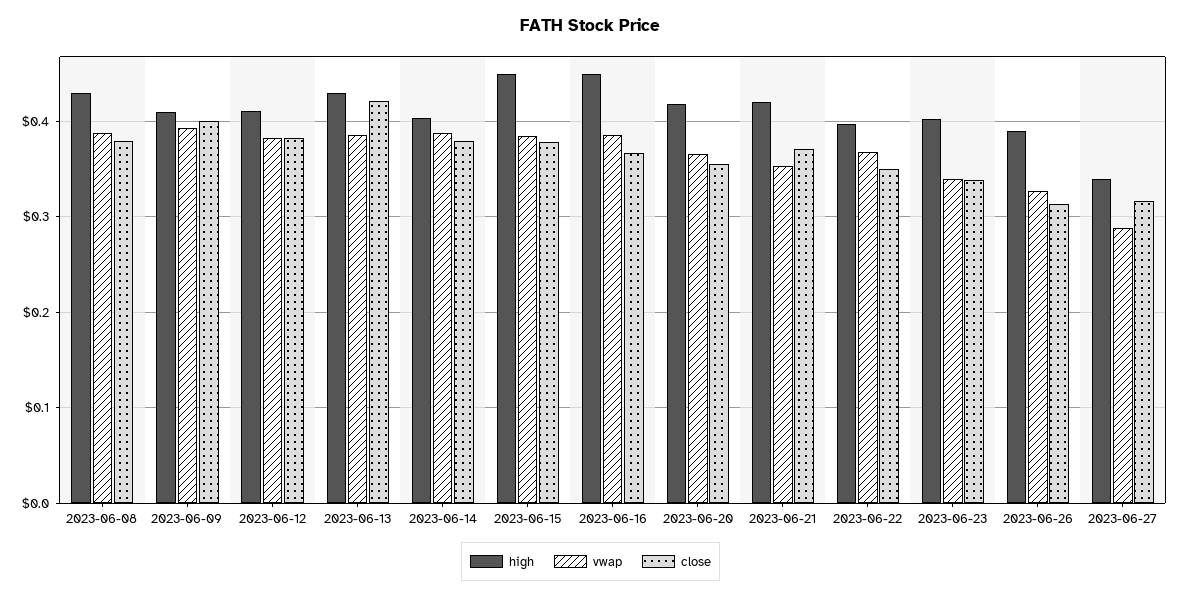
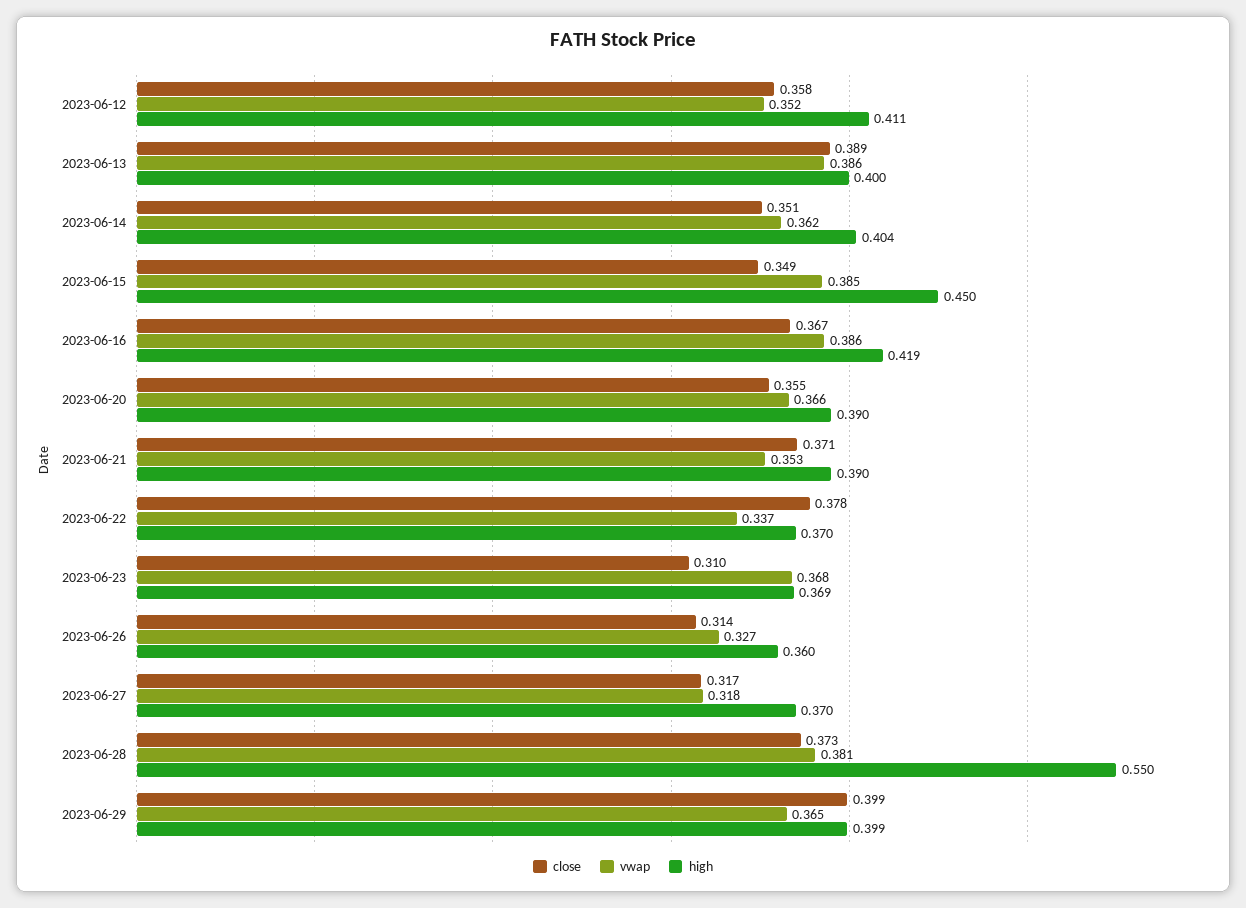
high, 2023-06-08: 0.43 -> none
vwap, 2023-06-08: 0.39 -> none
close, 2023-06-08: 0.38 -> none
high, 2023-06-09: 0.41 -> none
vwap, 2023-06-09: 0.39 -> none
close, 2023-06-09: 0.4 -> none
vwap, 2023-06-12: 0.38 -> 0.352
close, 2023-06-12: 0.38 -> 0.358
high, 2023-06-13: 0.43 -> 0.4
close, 2023-06-13: 0.42 -> 0.389
vwap, 2023-06-14: 0.39 -> 0.362
close, 2023-06-14: 0.38 -> 0.351
close, 2023-06-15: 0.38 -> 0.349
high, 2023-06-16: 0.45 -> 0.419
high, 2023-06-20: 0.42 -> 0.39
high, 2023-06-21: 0.42 -> 0.39
high, 2023-06-22: 0.4 -> 0.37
vwap, 2023-06-22: 0.37 -> 0.337
close, 2023-06-22: 0.35 -> 0.378
high, 2023-06-23: 0.4 -> 0.369
vwap, 2023-06-23: 0.34 -> 0.368
close, 2023-06-23: 0.34 -> 0.31
high, 2023-06-26: 0.39 -> 0.36
high, 2023-06-27: 0.34 -> 0.37
vwap, 2023-06-27: 0.29 -> 0.318
close, 2023-06-28: none -> 0.373
vwap, 2023-06-28: none -> 0.381
high, 2023-06-28: none -> 0.55
close, 2023-06-29: none -> 0.399
vwap, 2023-06-29: none -> 0.365
high, 2023-06-29: none -> 0.399

